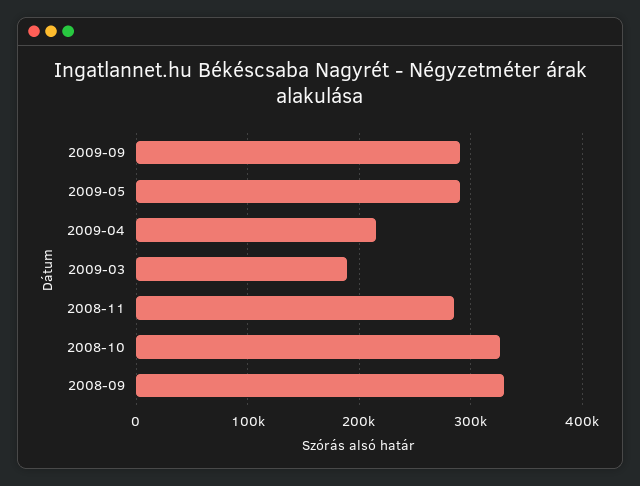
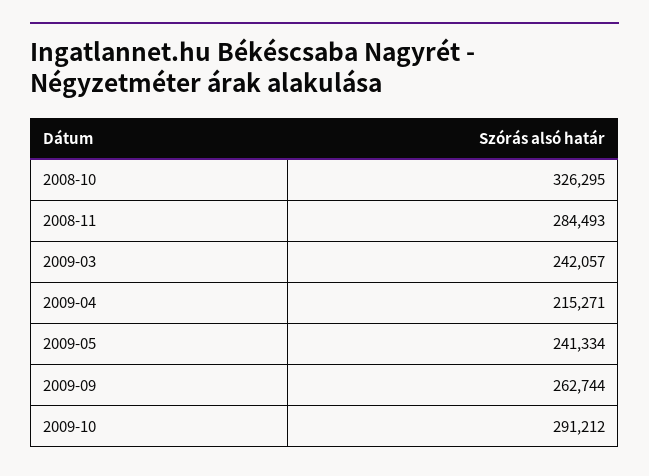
2009-09: 290000 -> 262744
2009-05: 290000 -> 241334
2009-03: 190000 -> 242057
2008-09: 330000 -> none
2009-10: none -> 291212

